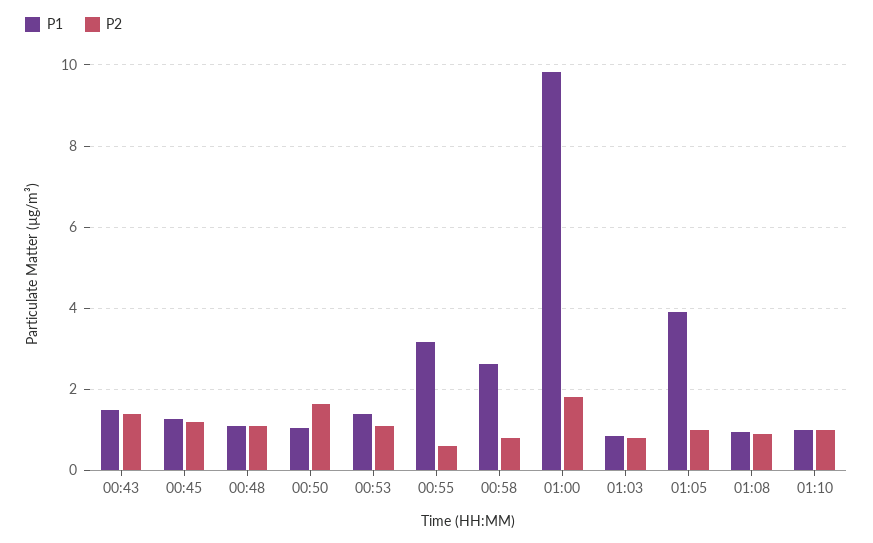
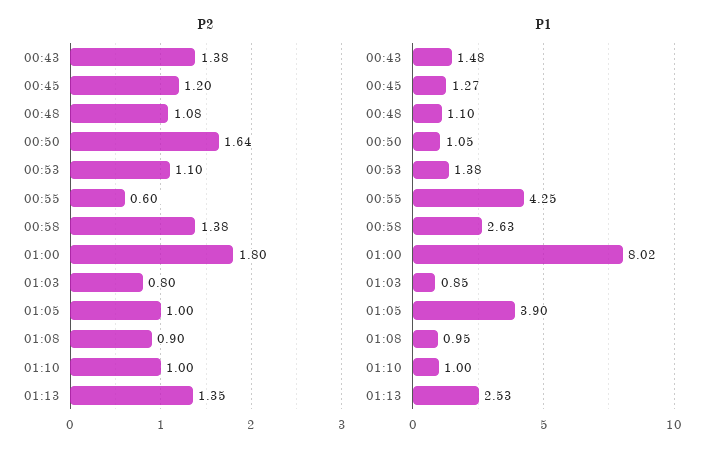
P1, 00:55: 3.2 -> 4.25
P2, 00:58: 0.8 -> 1.38
P1, 01:00: 9.8 -> 8.02
P2, 01:13: none -> 1.35
P1, 01:13: none -> 2.53

